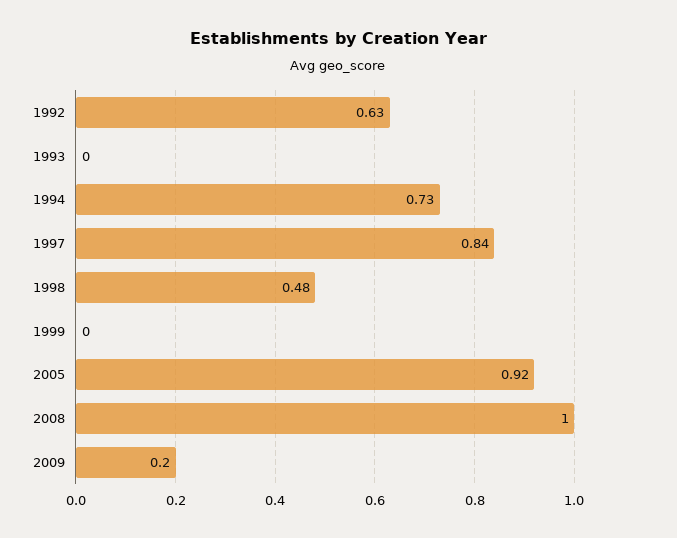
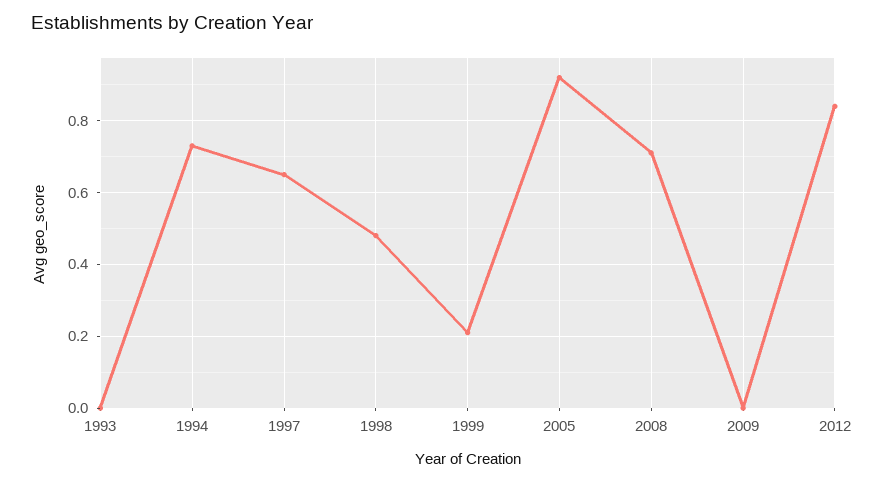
1992: 0.63 -> none
1997: 0.84 -> 0.65
1999: 0 -> 0.2
2008: 1 -> 0.7
2009: 0.2 -> 0
2012: none -> 0.85

